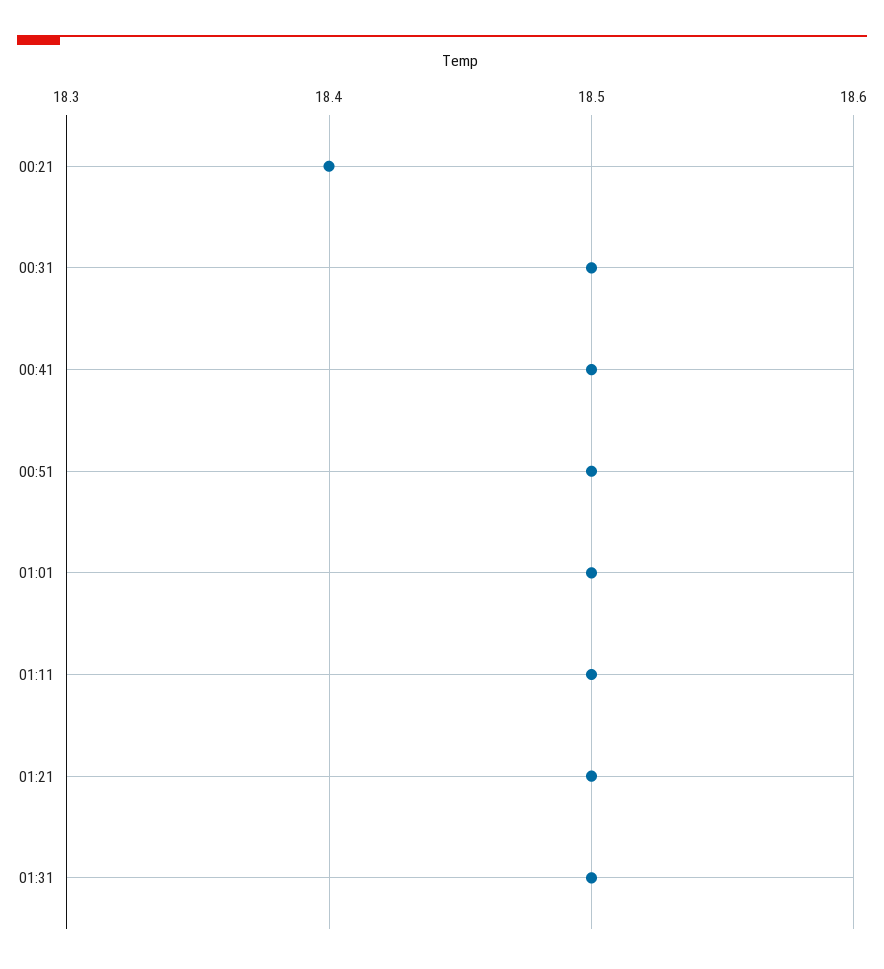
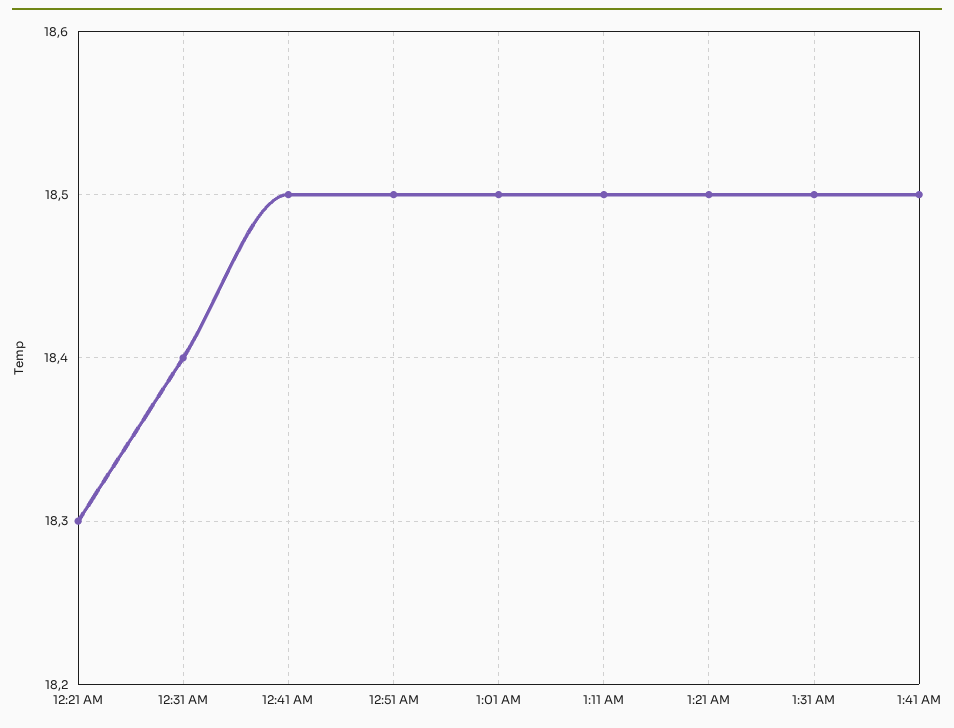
00:21: 18.4 -> 18.3
00:31: 18.5 -> 18.4
1:41 AM: none -> 18.5

